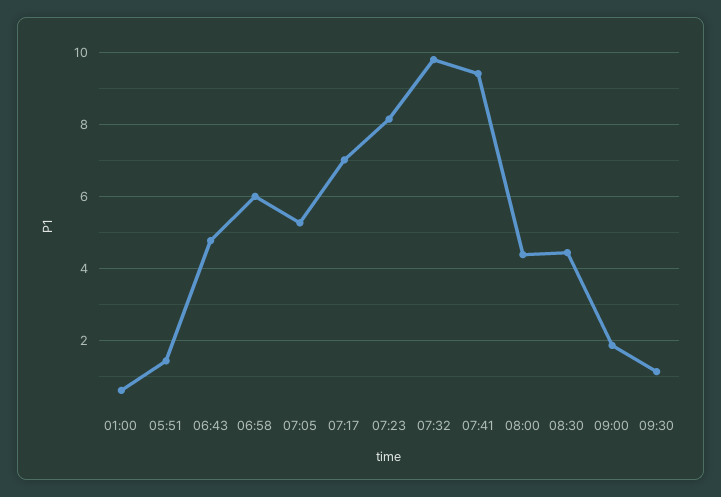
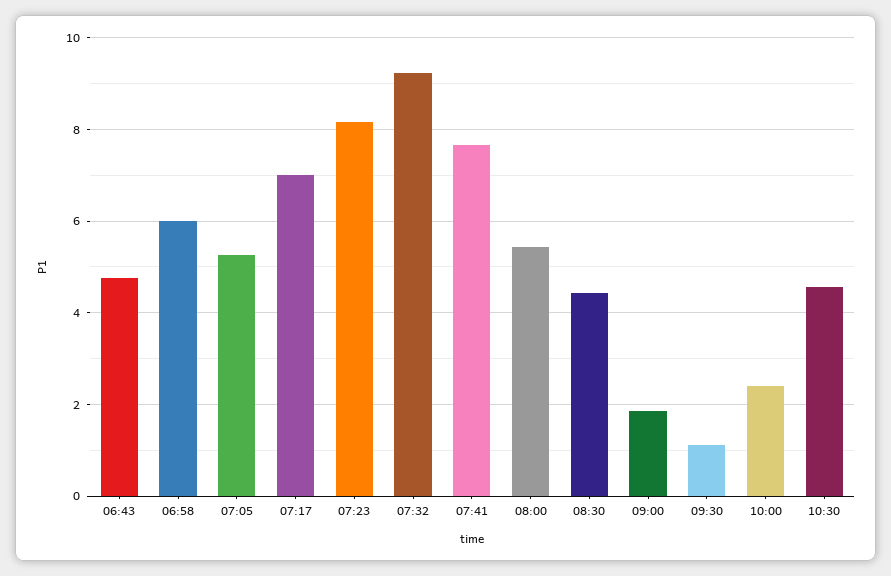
01:00: 0.6 -> none
05:51: 1.4 -> none
07:32: 9.8 -> 9.2
07:41: 9.4 -> 7.6
08:00: 4.4 -> 5.4
10:00: none -> 2.4
10:30: none -> 4.6

